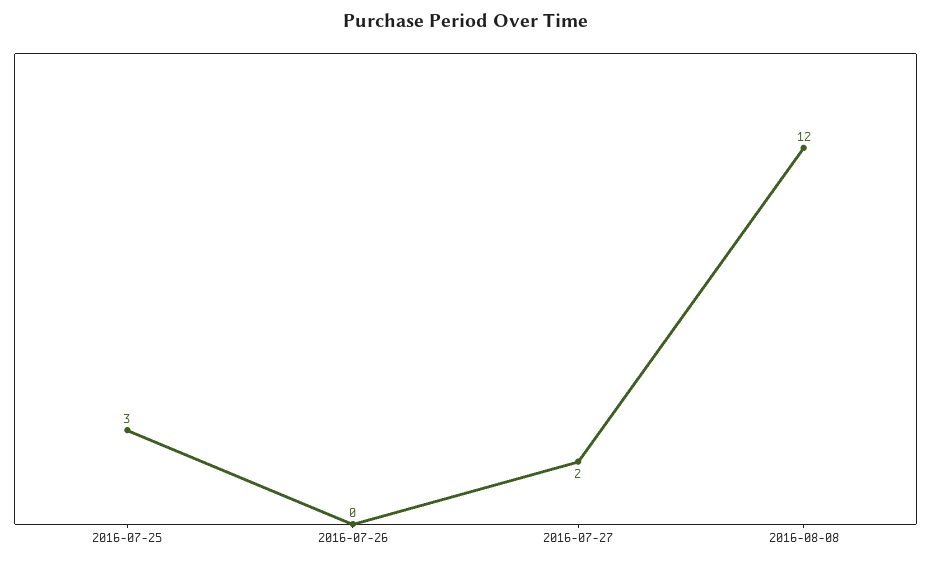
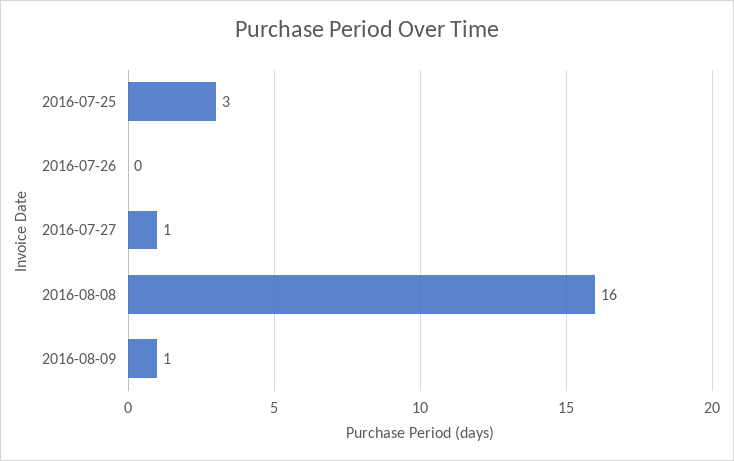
2016-07-27: 2 -> 1
2016-08-08: 12 -> 16
2016-08-09: none -> 1

